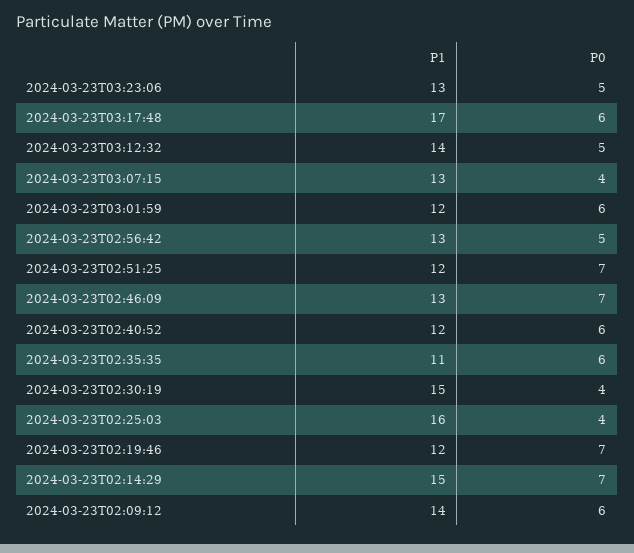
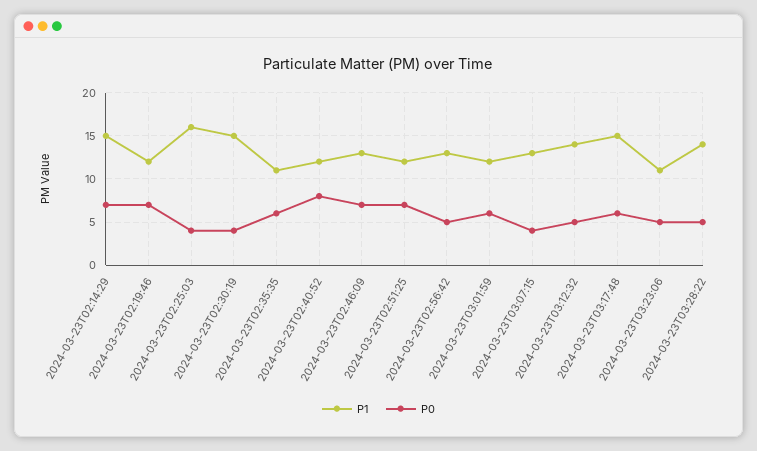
P1, 2024-03-23T03:23:06: 13 -> 11
P1, 2024-03-23T03:17:48: 17 -> 15
P0, 2024-03-23T02:40:52: 6 -> 8
P1, 2024-03-23T02:09:12: 14 -> none
P0, 2024-03-23T02:09:12: 6 -> none
P1, 2024-03-23T03:28:22: none -> 14
P0, 2024-03-23T03:28:22: none -> 5

